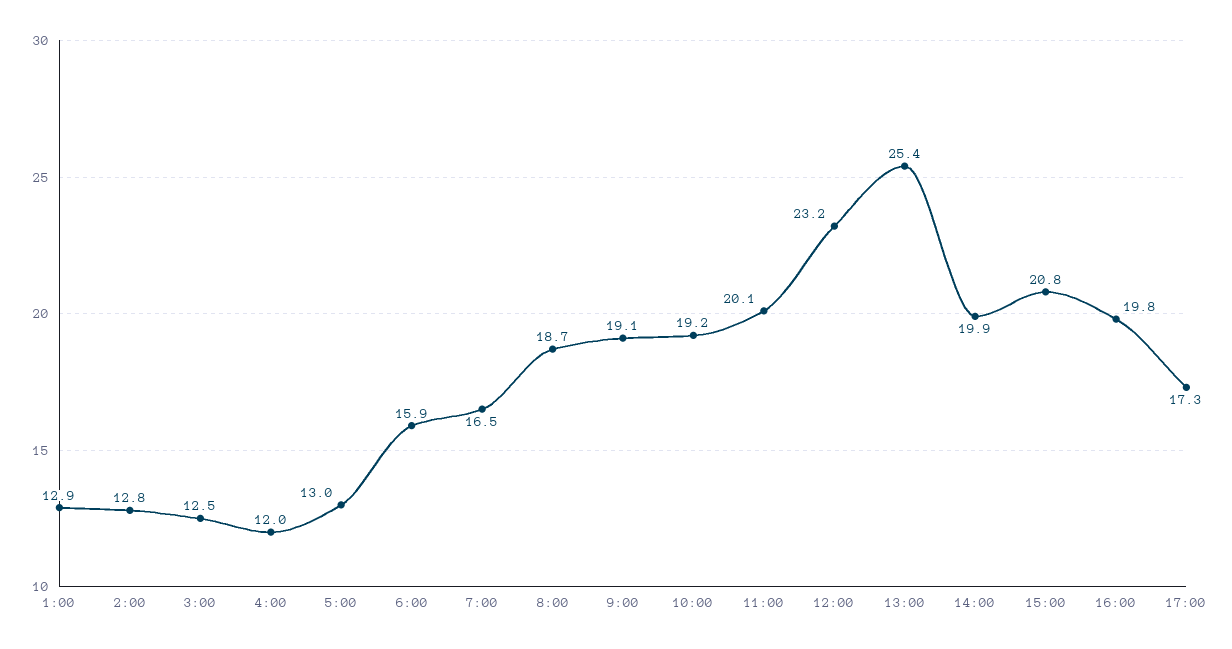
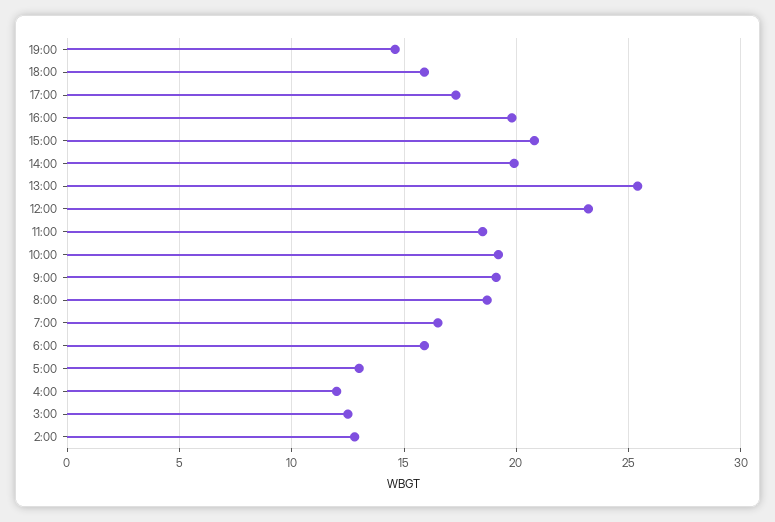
1:00: 12.9 -> none
11:00: 20.1 -> 18.5
19:00: none -> 14.5
18:00: none -> 16

